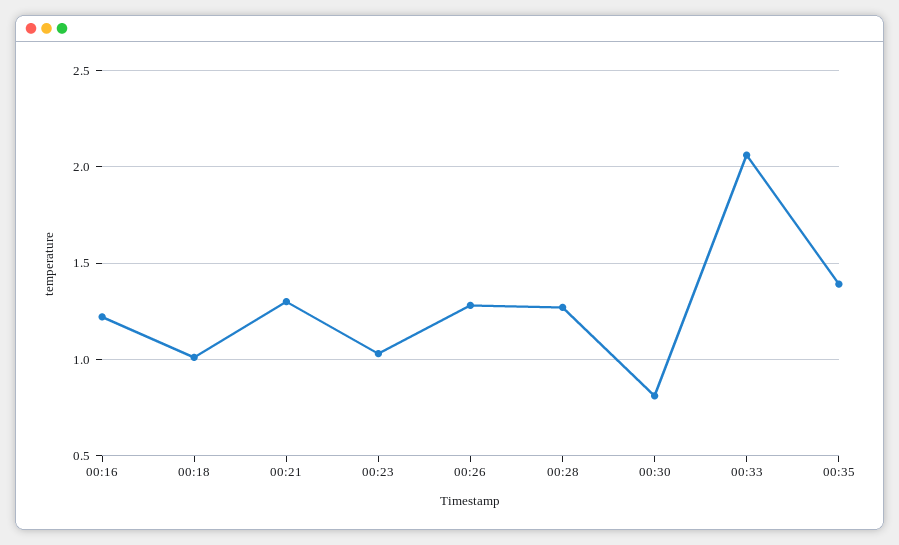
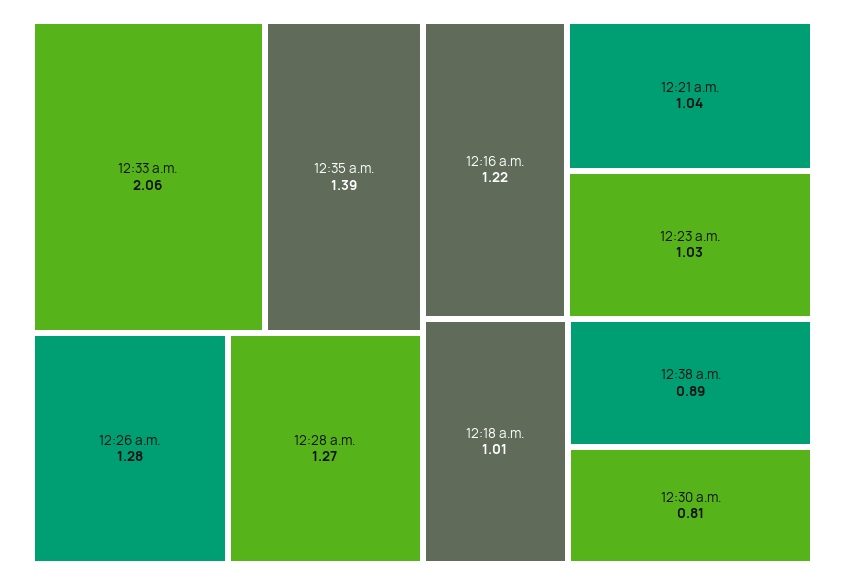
00:21: 1.3 -> 1.04
12:38 a.m.: none -> 0.89

